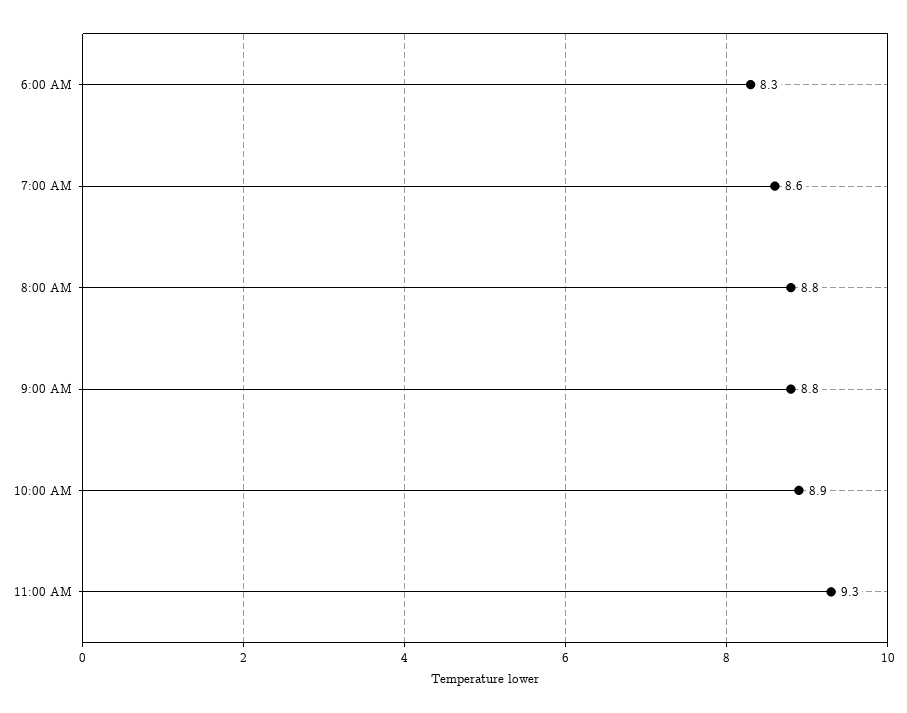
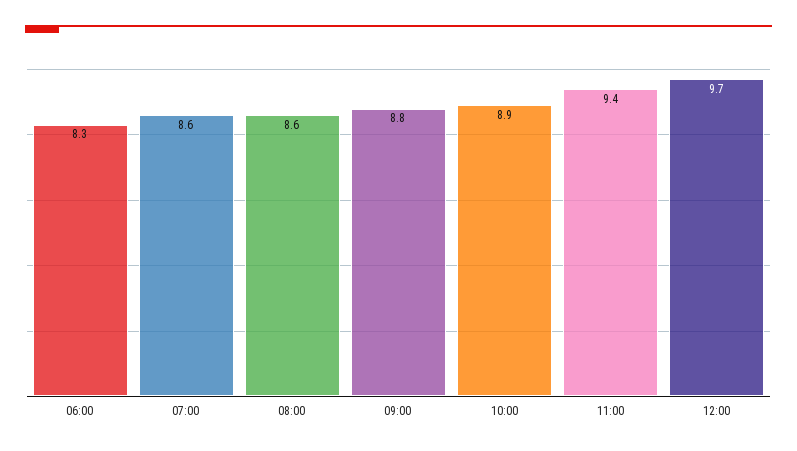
8:00 AM: 8.8 -> 8.6
11:00 AM: 9.3 -> 9.4
12:00: none -> 9.7

